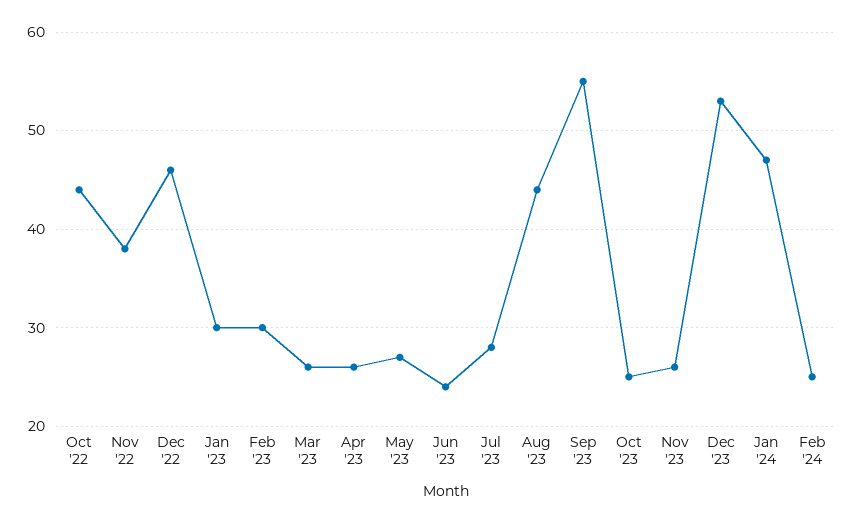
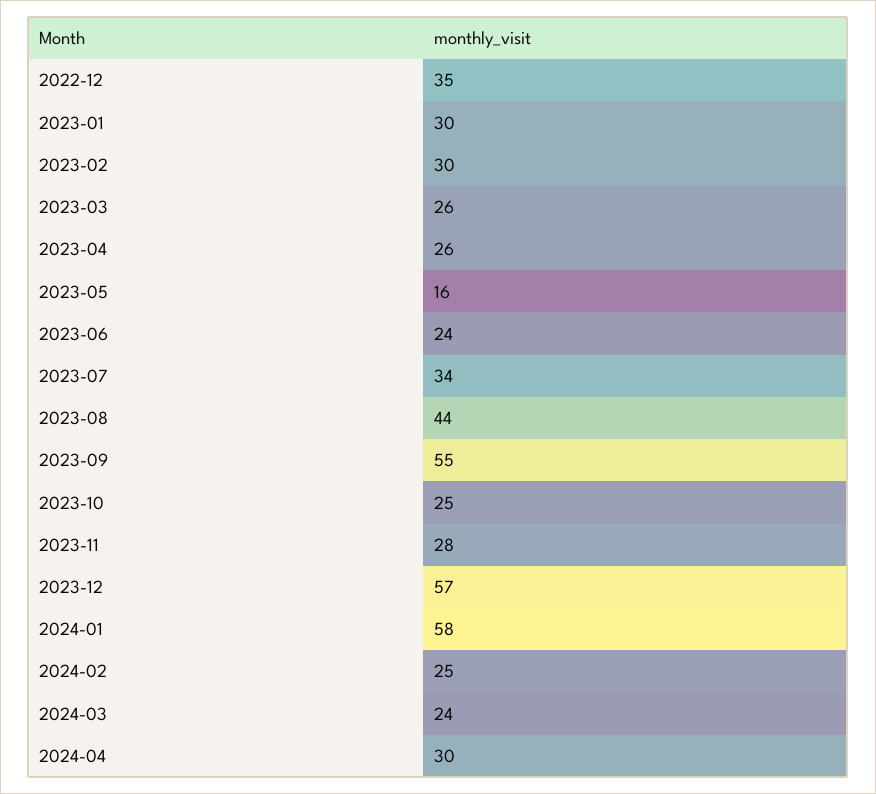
Oct '22: 44 -> none
Nov '22: 38 -> none
Dec '22: 46 -> 35
May '23: 27 -> 16
Jul '23: 28 -> 34
Nov '23: 26 -> 28
Dec '23: 53 -> 57
Jan '24: 47 -> 58
2024-03: none -> 24
2024-04: none -> 30

